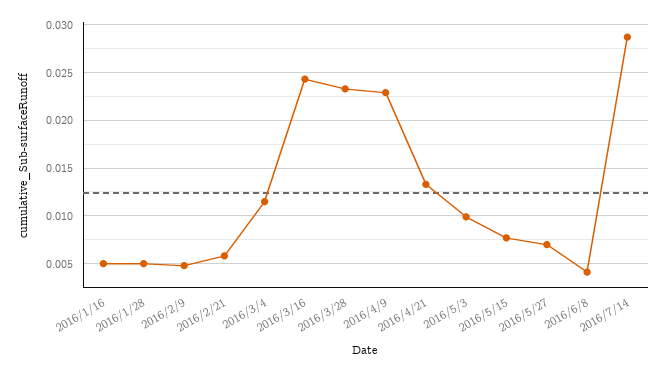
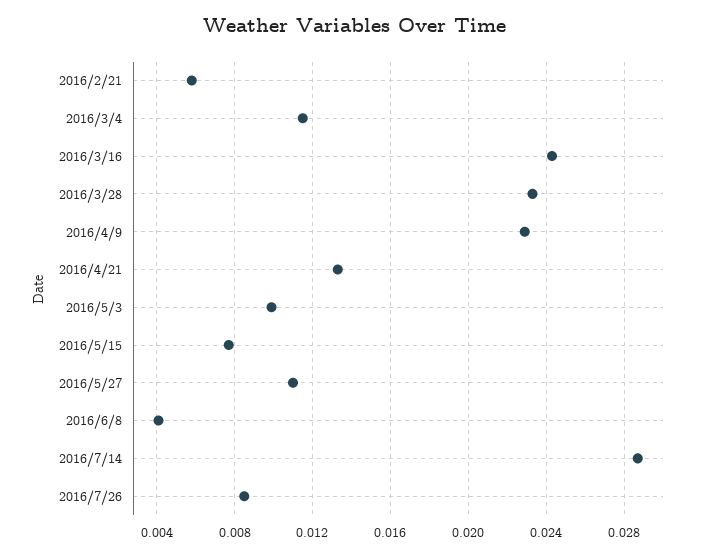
2016/1/16: 0.005 -> none
2016/1/28: 0.005 -> none
2016/2/9: 0.005 -> none
2016/5/27: 0.007 -> 0.011
2016/7/26: none -> 0.0085

